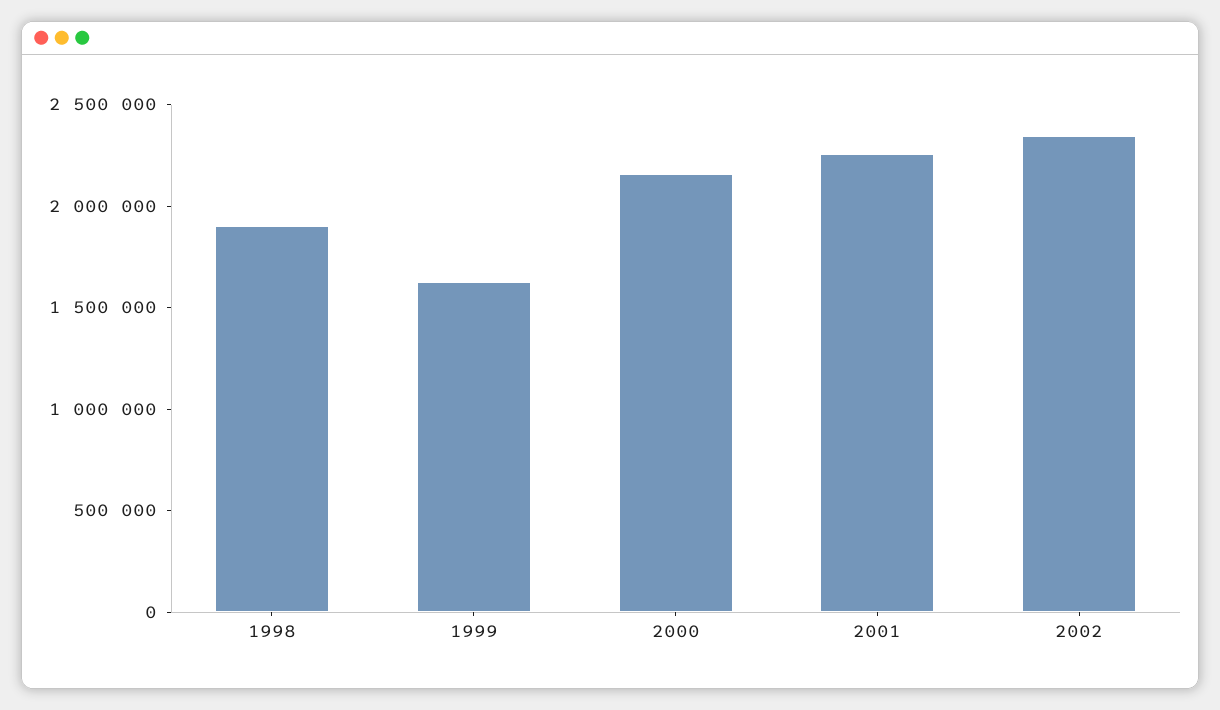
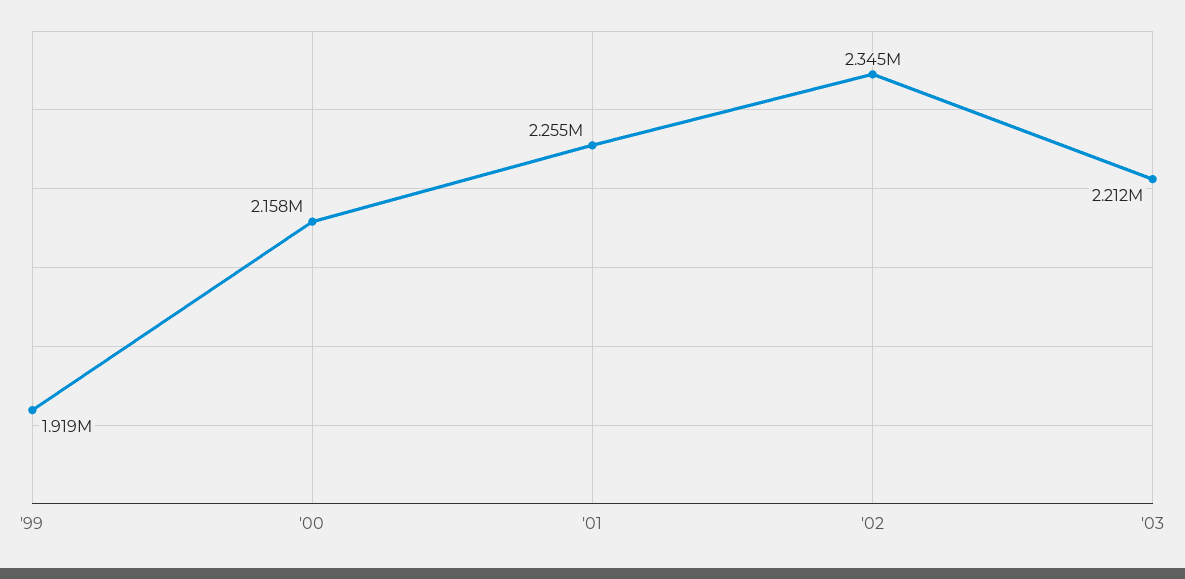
1998: 1900000 -> none
1999: 1600000 -> 1919000
'03: none -> 2212000

